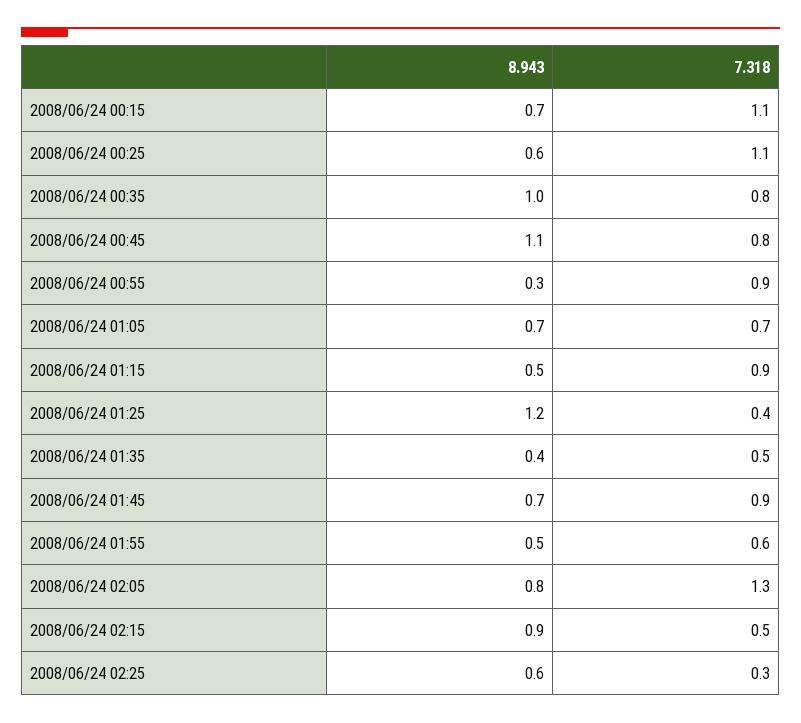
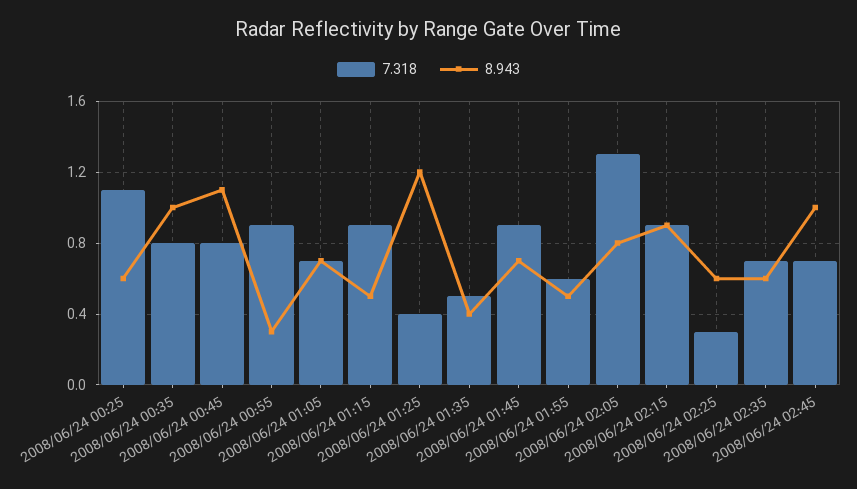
8.943, 2008/06/24 00:15: 0.7 -> none
7.318, 2008/06/24 00:15: 1.1 -> none
7.318, 2008/06/24 02:15: 0.5 -> 0.9
7.318, 2008/06/24 02:35: none -> 0.7
8.943, 2008/06/24 02:35: none -> 0.6
7.318, 2008/06/24 02:45: none -> 0.7
8.943, 2008/06/24 02:45: none -> 1

